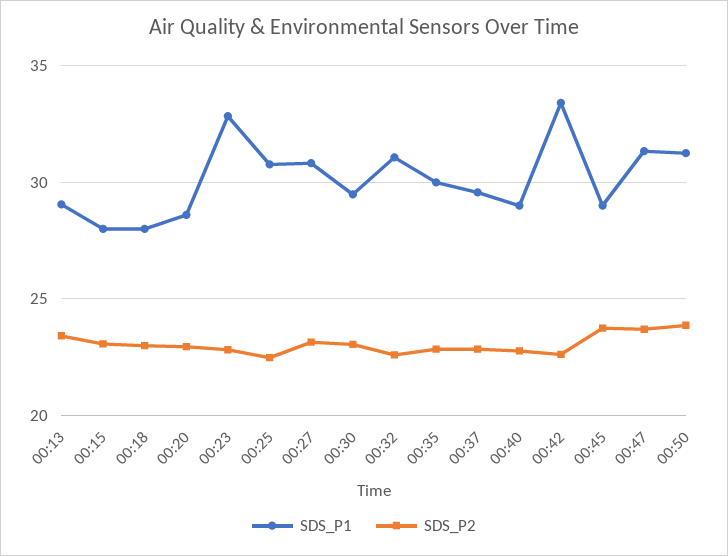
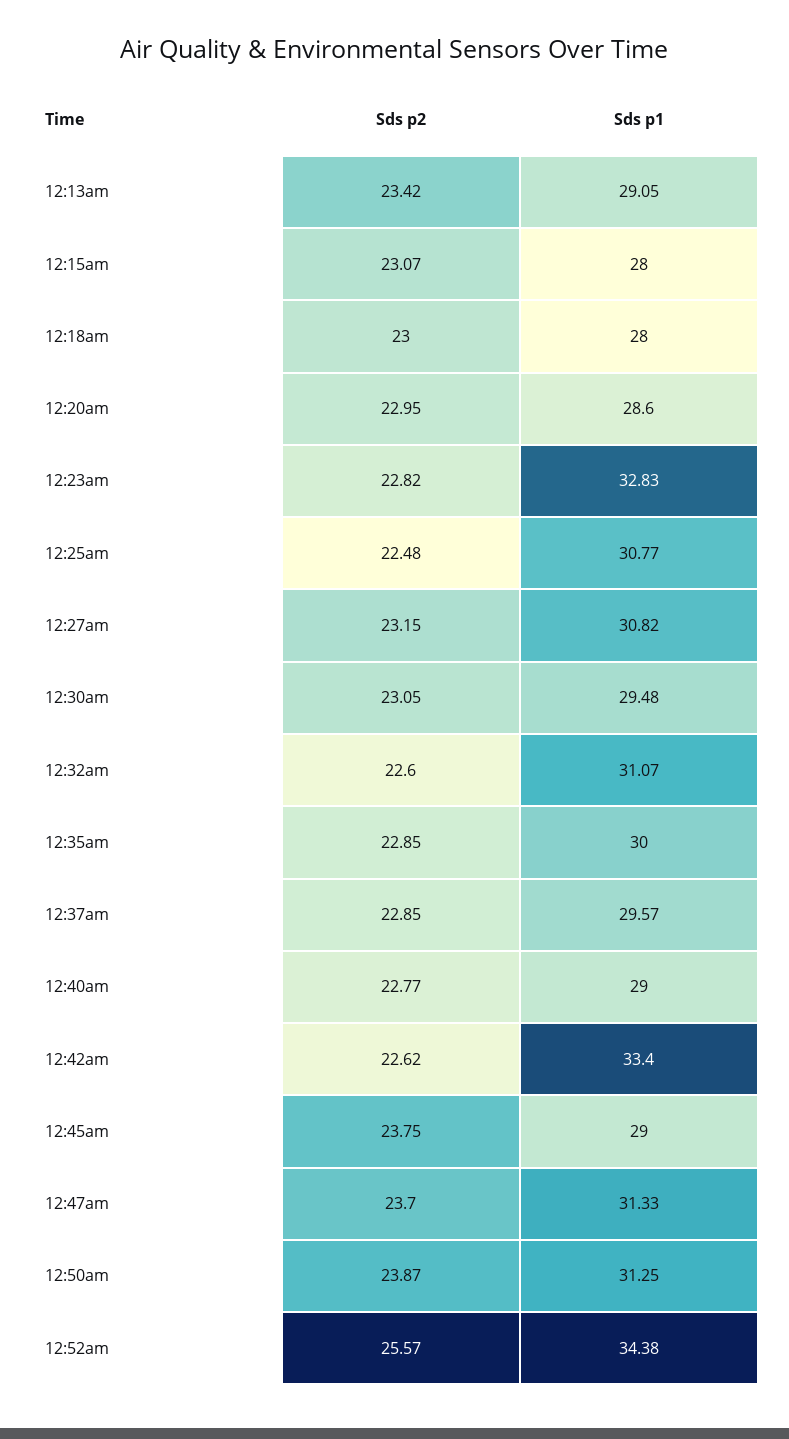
SDS_P2, 12:52am: none -> 25.57
SDS_P1, 12:52am: none -> 34.38

